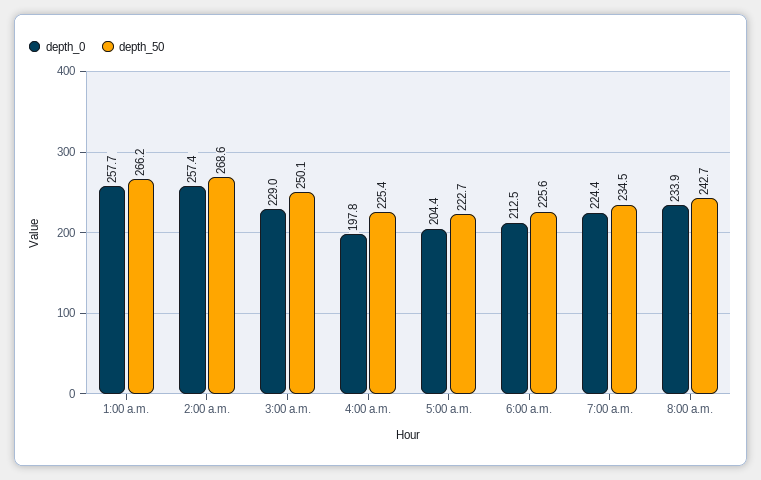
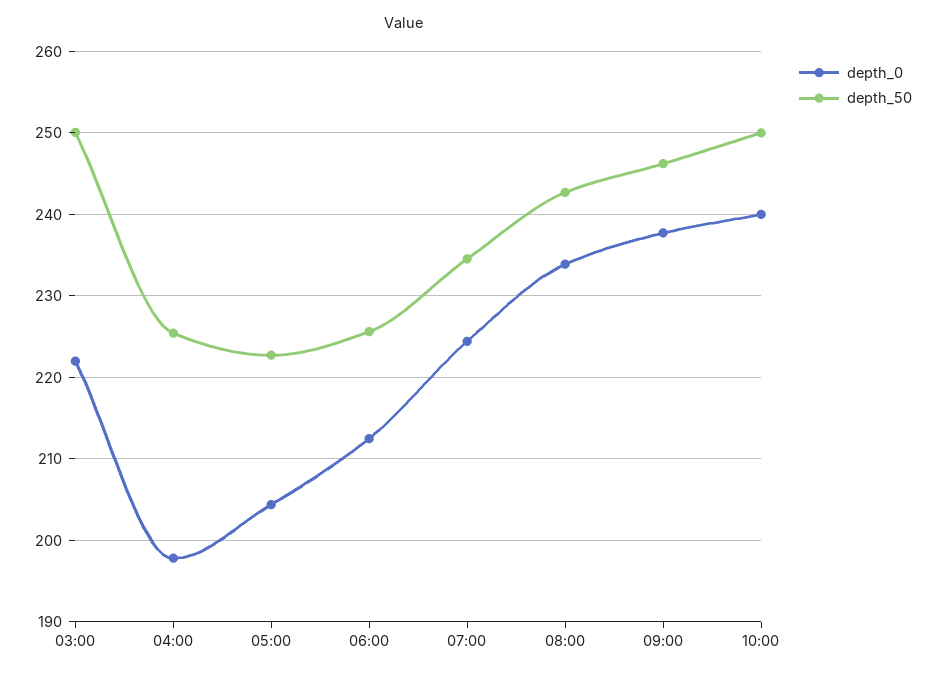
depth_0, 1:00 a.m.: 257.7 -> none
depth_50, 1:00 a.m.: 266.2 -> none
depth_0, 2:00 a.m.: 257.4 -> none
depth_50, 2:00 a.m.: 268.6 -> none
depth_0, 3:00 a.m.: 229 -> 222
depth_0, 09:00: none -> 238
depth_50, 09:00: none -> 246
depth_0, 10:00: none -> 240
depth_50, 10:00: none -> 250

